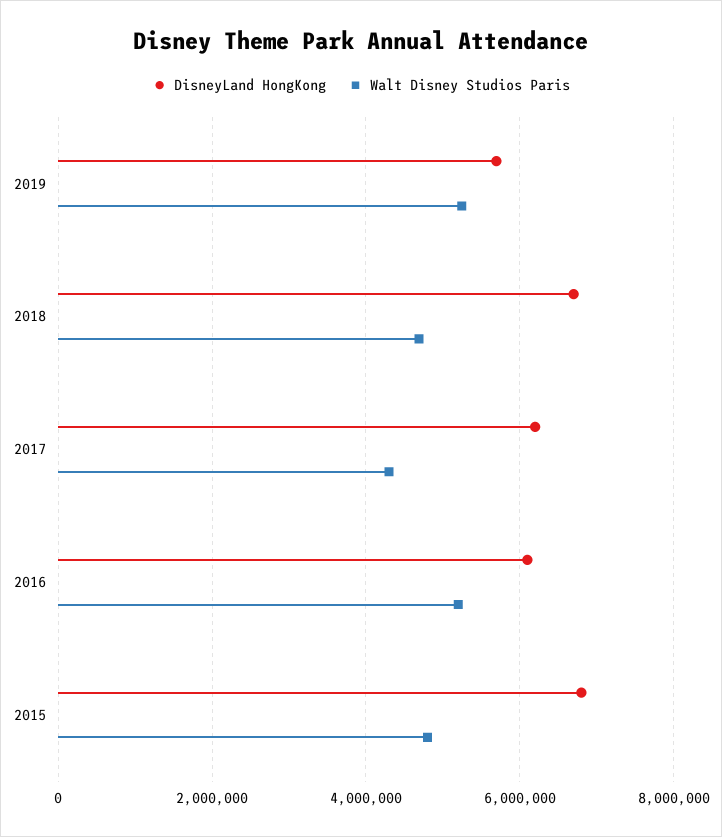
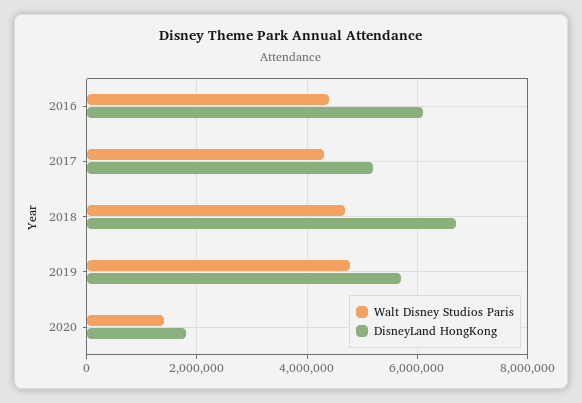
Walt Disney Studios Paris, 2019: 5200000 -> 4800000
DisneyLand HongKong, 2017: 6200000 -> 5200000
Walt Disney Studios Paris, 2016: 5200000 -> 4400000
DisneyLand HongKong, 2015: 6800000 -> none
Walt Disney Studios Paris, 2015: 4800000 -> none
Walt Disney Studios Paris, 2020: none -> 1400000
DisneyLand HongKong, 2020: none -> 1800000

